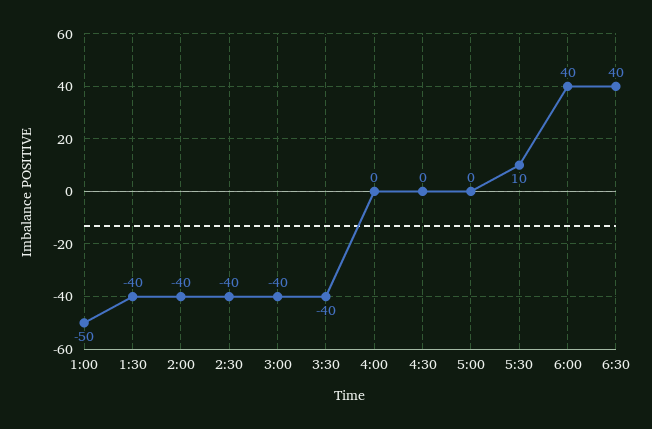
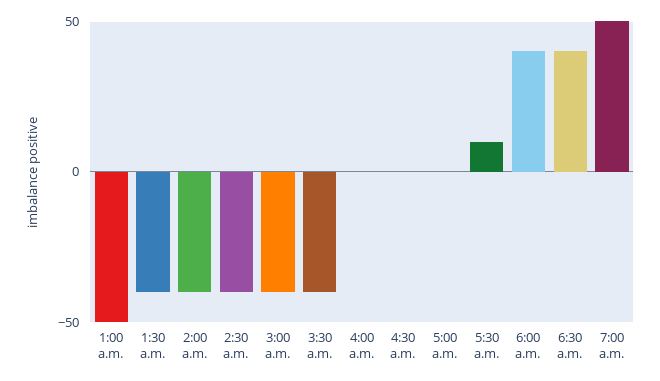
7:00 a.m.: none -> 50

